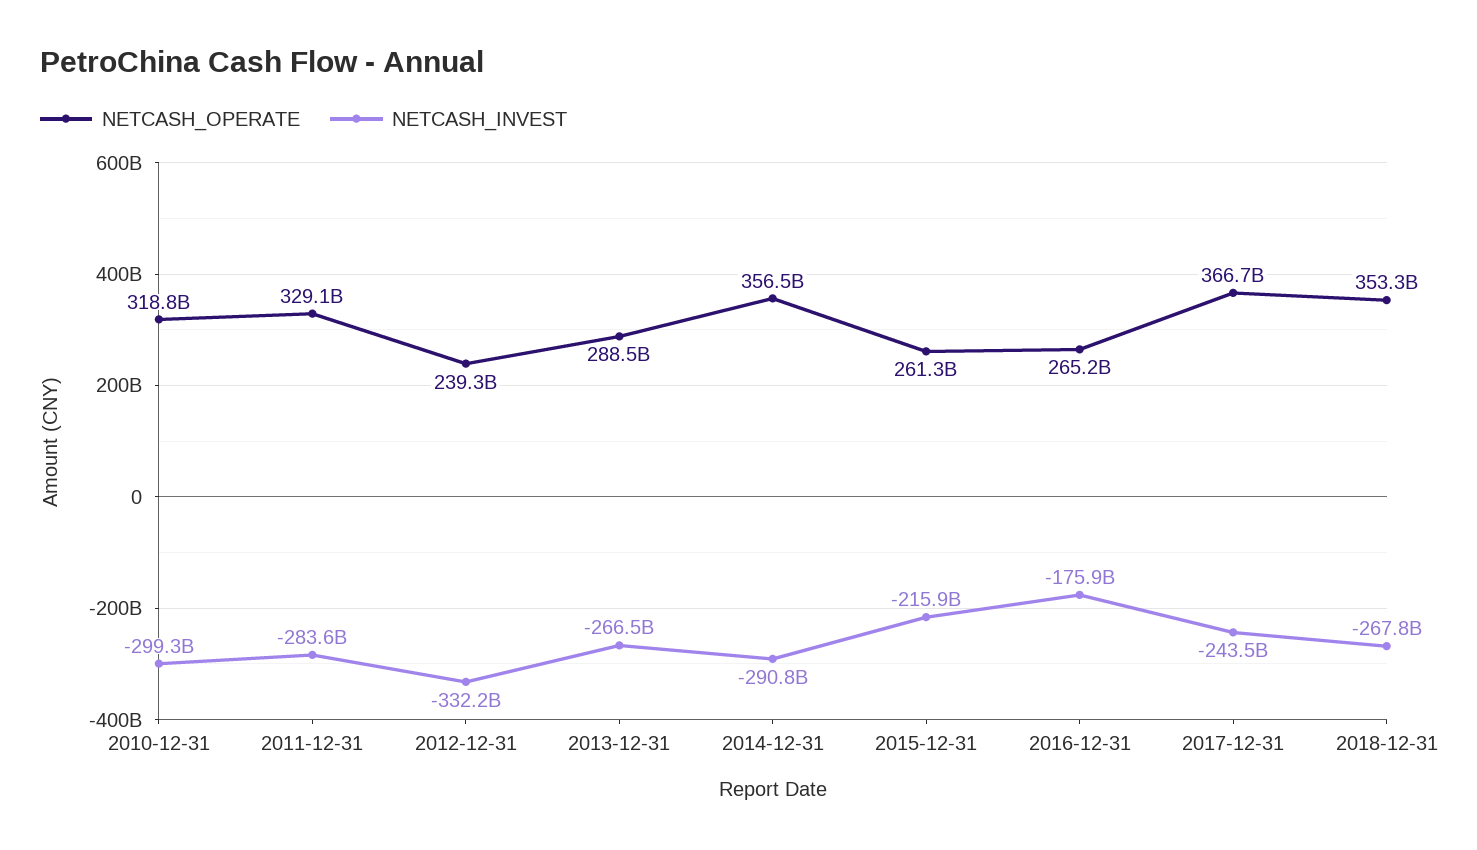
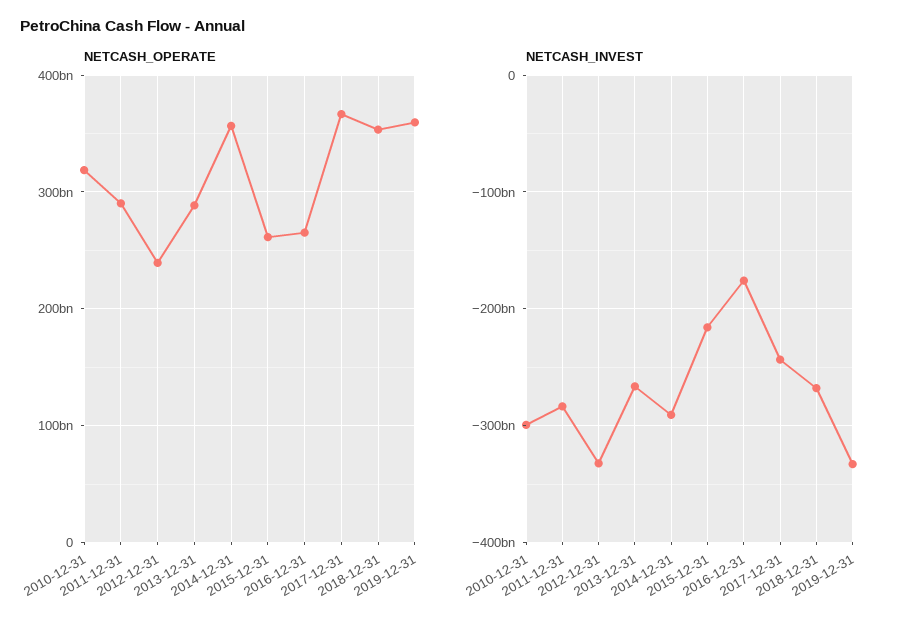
NETCASH_OPERATE, 2011-12-31: 329100000000 -> 290000000000
NETCASH_OPERATE, 2019-12-31: none -> 360000000000
NETCASH_INVEST, 2019-12-31: none -> -330000000000

